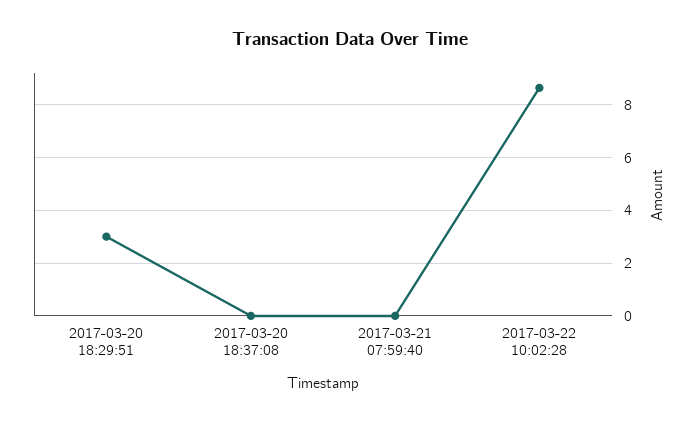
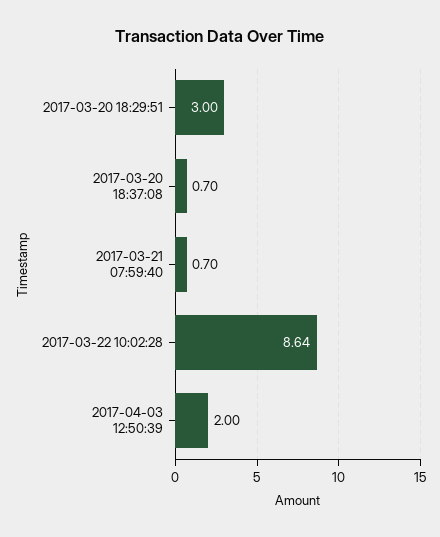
2017-03-20 18:37:08: 0 -> 0.7
2017-03-21 07:59:40: 0 -> 0.7
2017-04-03 12:50:39: none -> 2

